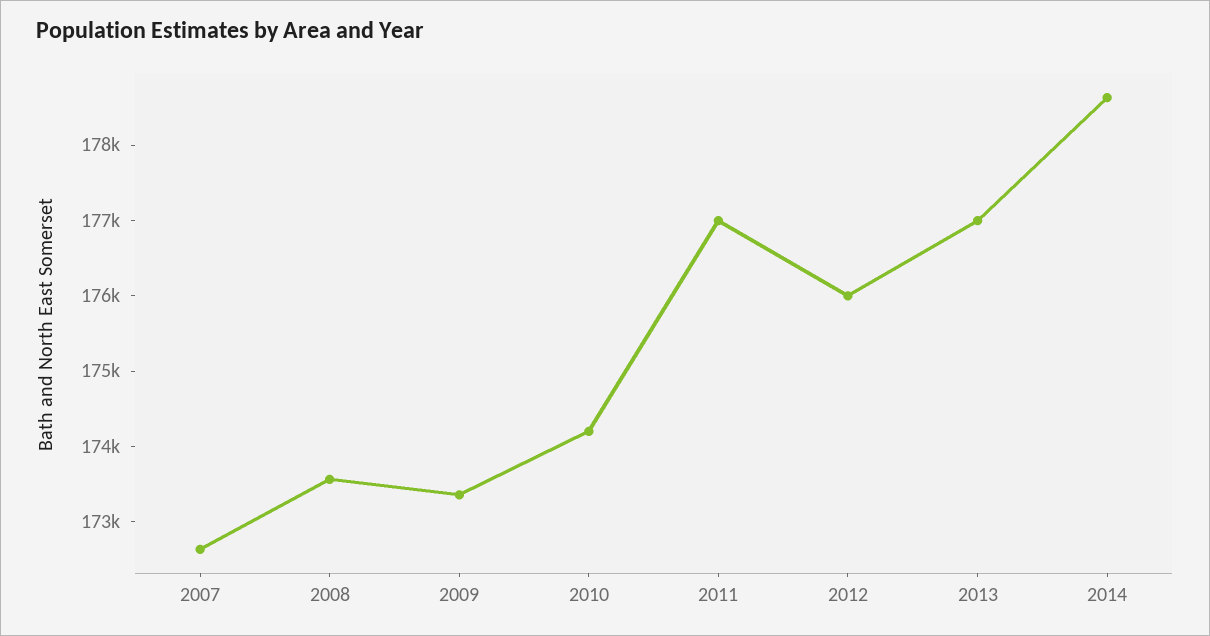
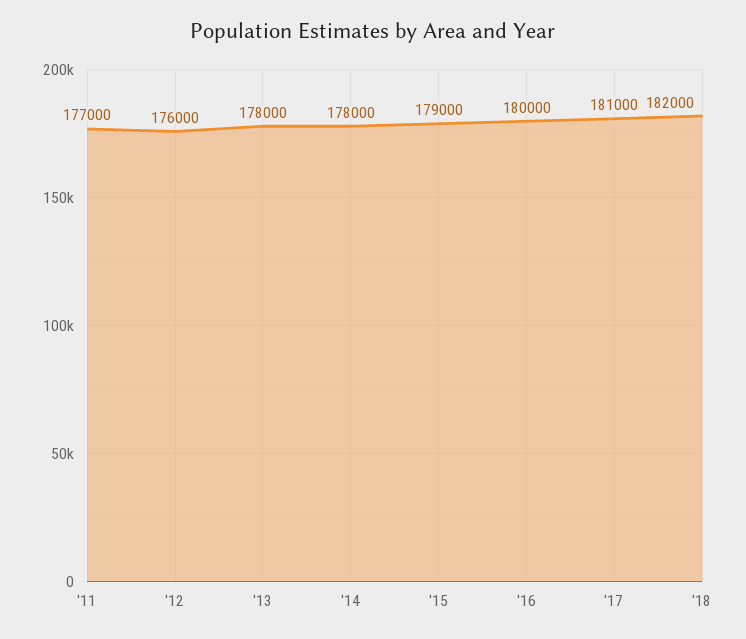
2007: 172600 -> none
2008: 173600 -> none
2009: 173400 -> none
2010: 174200 -> none
2013: 177000 -> 178000
2014: 178600 -> 178000
'15: none -> 179000
'16: none -> 180000
'17: none -> 181000
'18: none -> 182000

